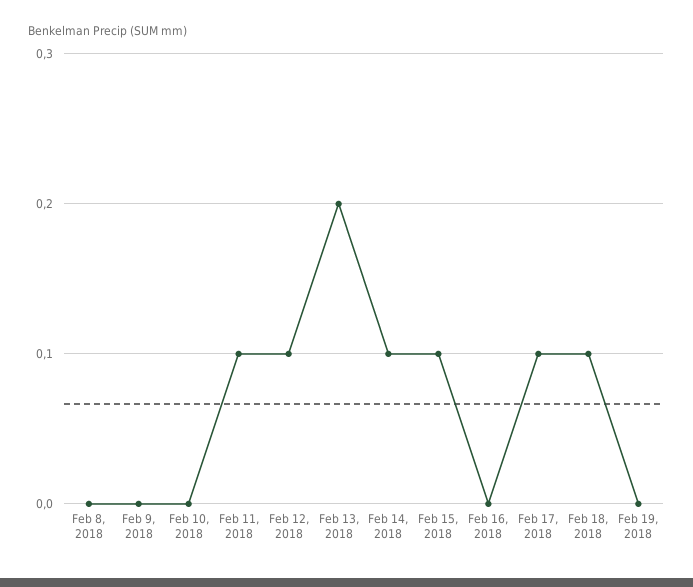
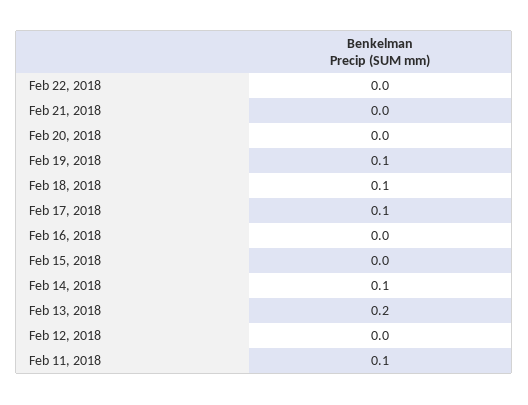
Feb 8, 2018: 0 -> none
Feb 9, 2018: 0 -> none
Feb 10, 2018: 0 -> none
Feb 12, 2018: 0.1 -> 0
Feb 15, 2018: 0.1 -> 0
Feb 19, 2018: 0 -> 0.1
Feb 22, 2018: none -> 0
Feb 21, 2018: none -> 0
Feb 20, 2018: none -> 0

